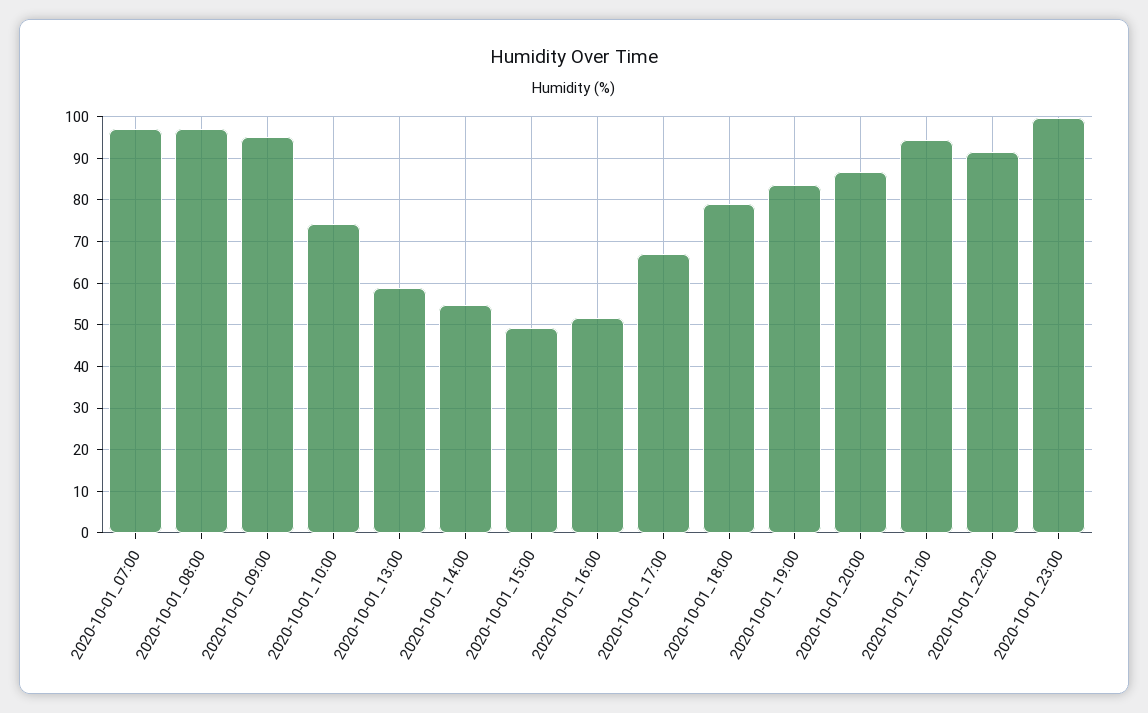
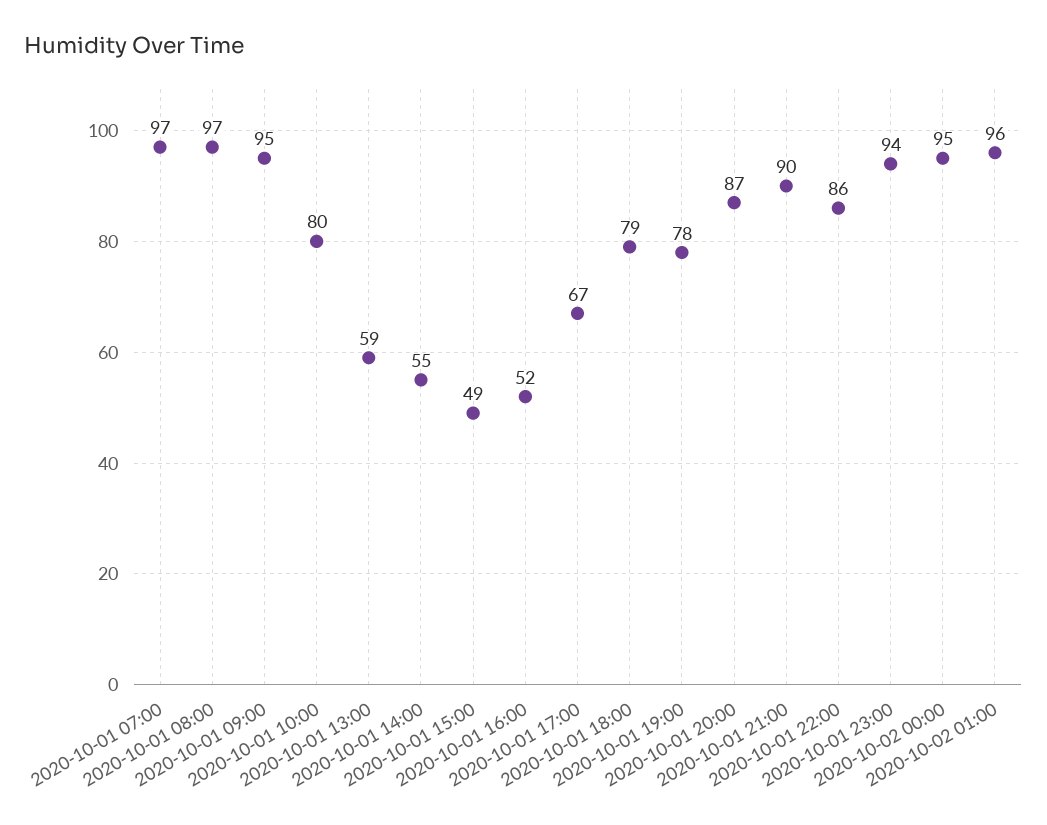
2020-10-01_10:00: 74 -> 80
2020-10-01_19:00: 84 -> 78
2020-10-01_21:00: 94 -> 90
2020-10-01_22:00: 92 -> 86
2020-10-01_23:00: 100 -> 94
2020-10-02 00:00: none -> 95
2020-10-02 01:00: none -> 96

